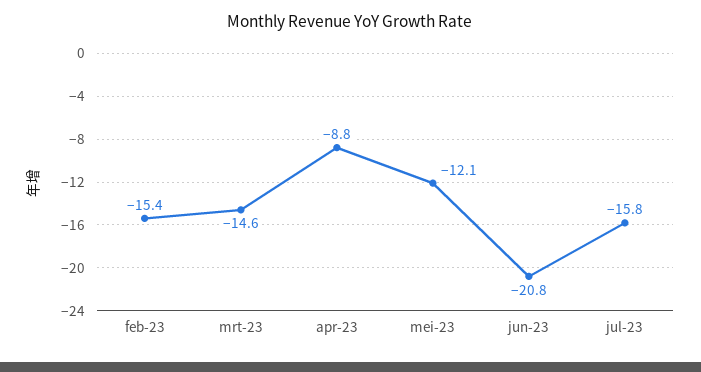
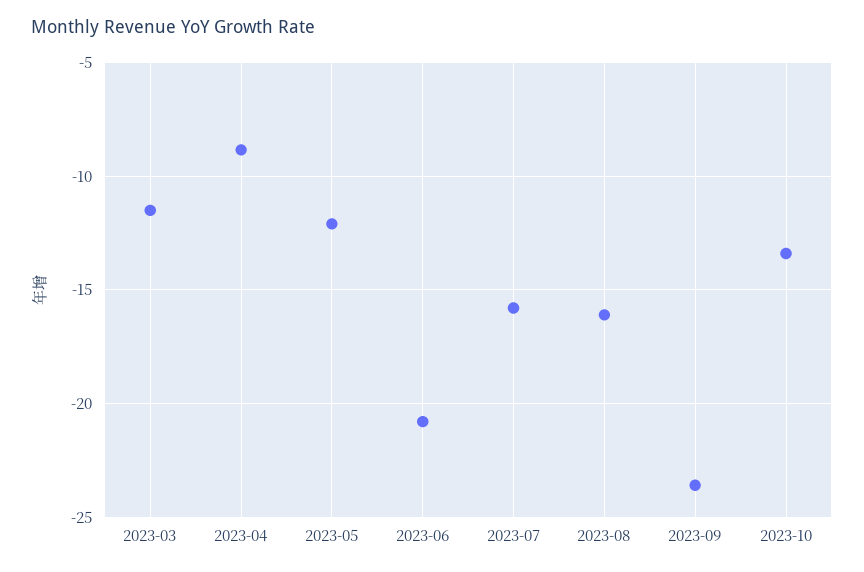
feb-23: -15.4 -> none
mrt-23: -14.6 -> -11.5
2023-08: none -> -16
2023-09: none -> -23.5
2023-10: none -> -13.5

